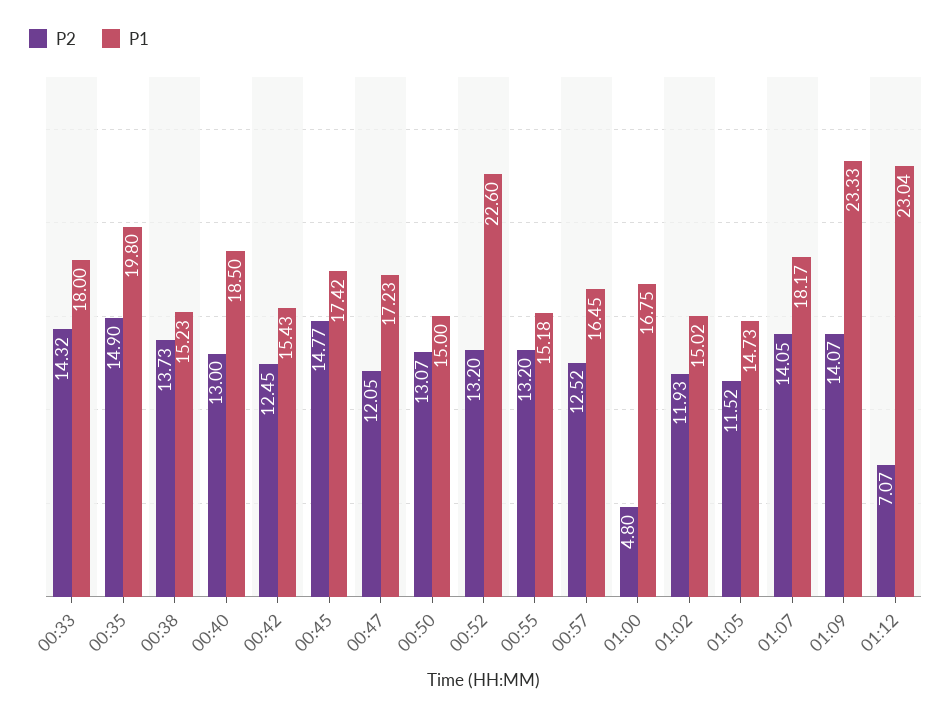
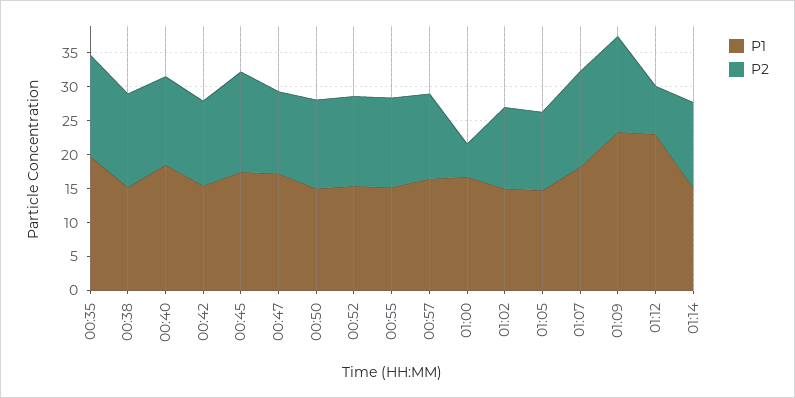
P2, 00:33: 14.32 -> none
P1, 00:33: 18 -> none
P1, 00:52: 22.6 -> 15
P1, 01:14: none -> 15
P2, 01:14: none -> 12.5

